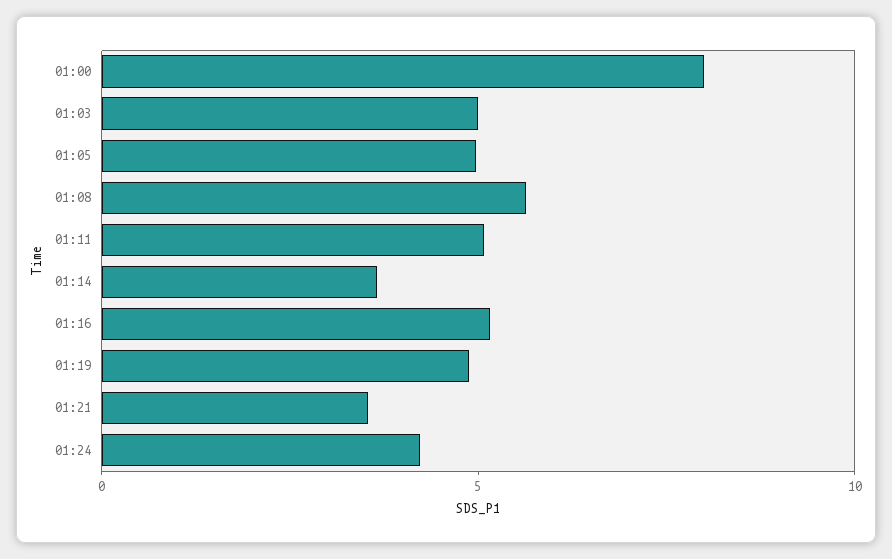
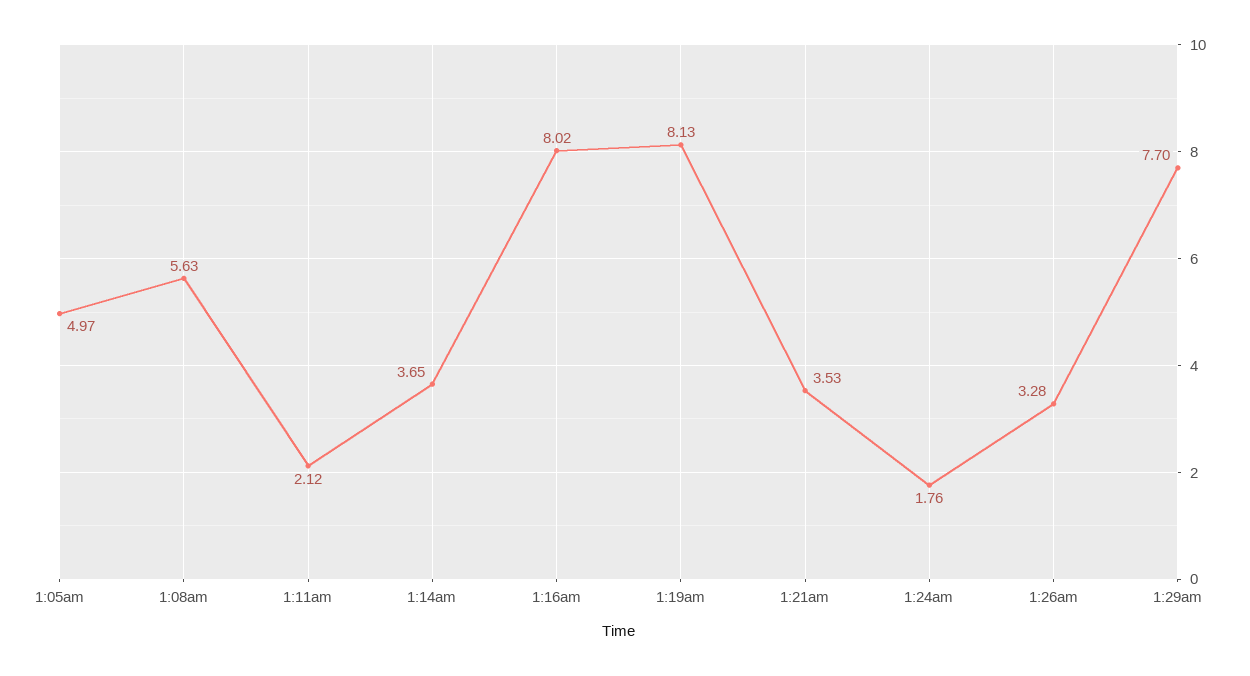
01:00: 8 -> none
01:03: 5 -> none
01:11: 5 -> 2.12
01:16: 5 -> 8.02
01:19: 5 -> 8.13
01:24: 4 -> 1.76
1:26am: none -> 3.28
1:29am: none -> 7.7

